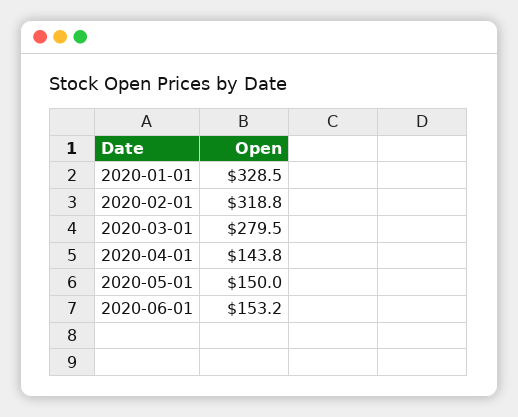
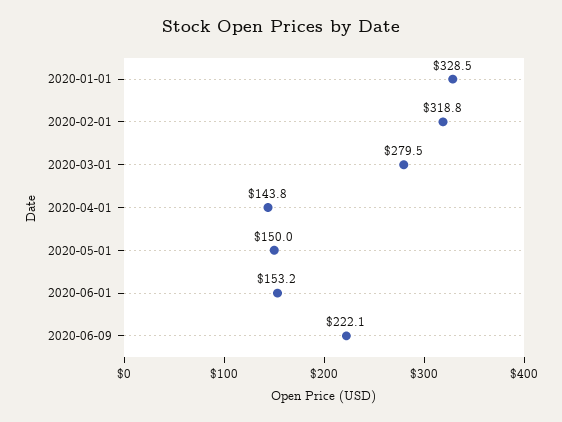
2020-06-09: none -> 222.1

